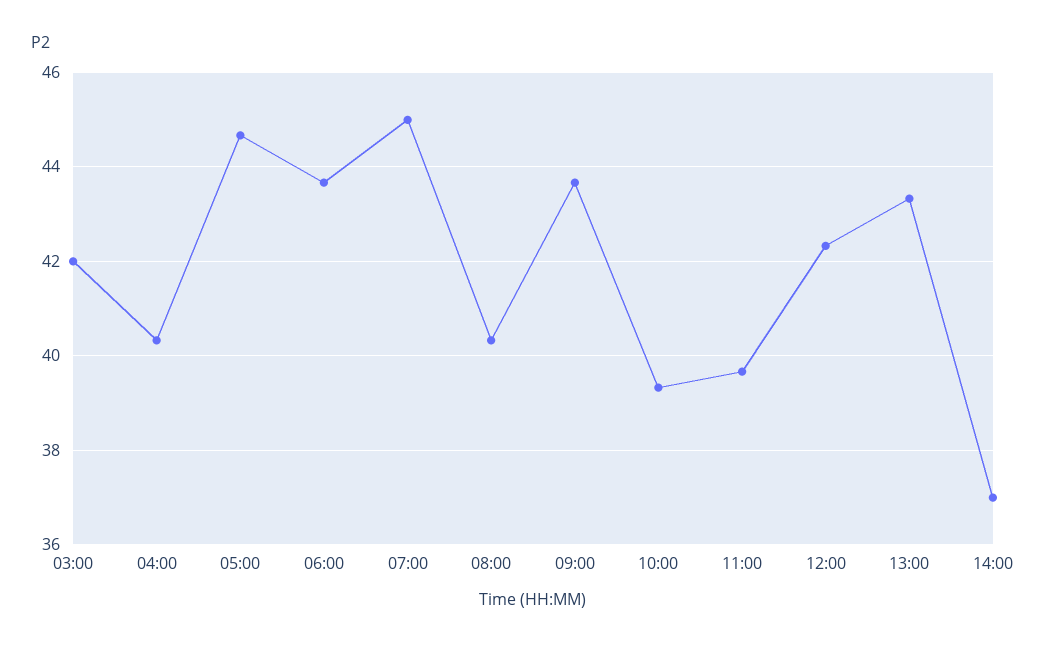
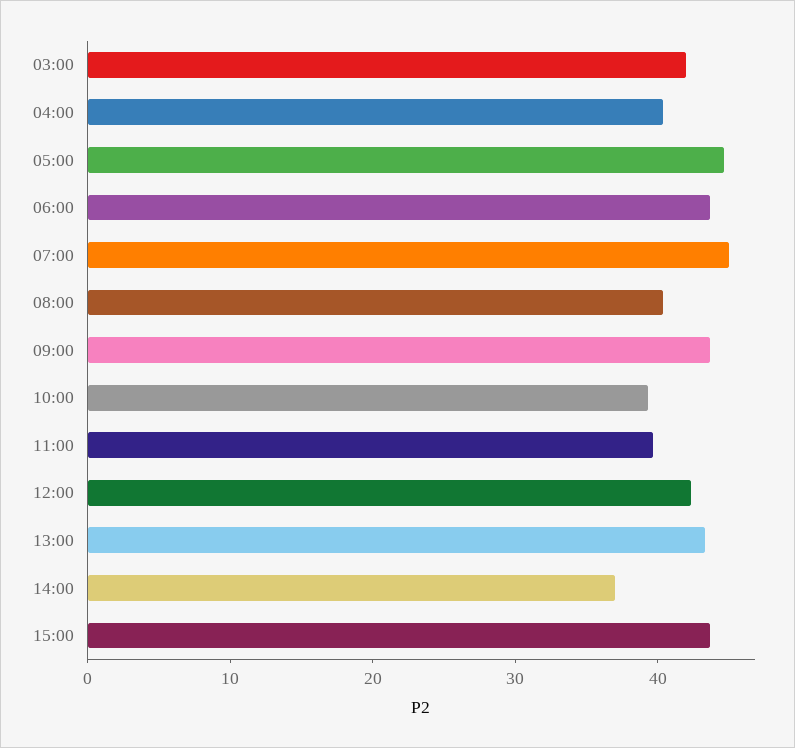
15:00: none -> 44

